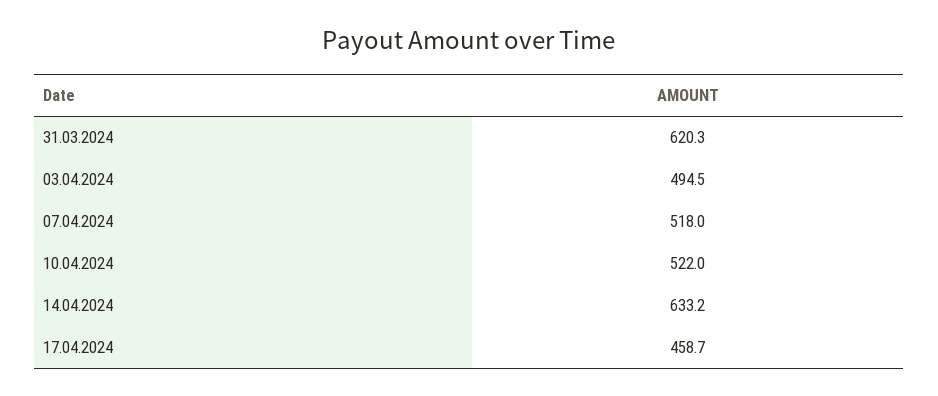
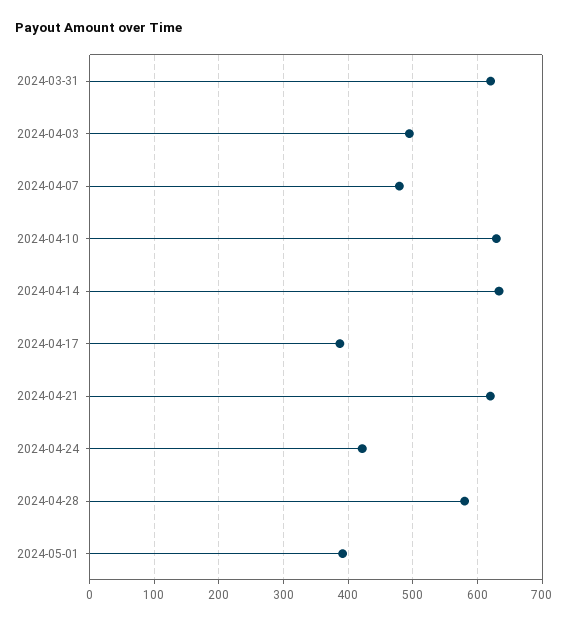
07.04.2024: 518 -> 480
10.04.2024: 522 -> 630
17.04.2024: 458.7 -> 390
2024-04-21: none -> 620
2024-04-24: none -> 420
2024-04-28: none -> 580
2024-05-01: none -> 390

